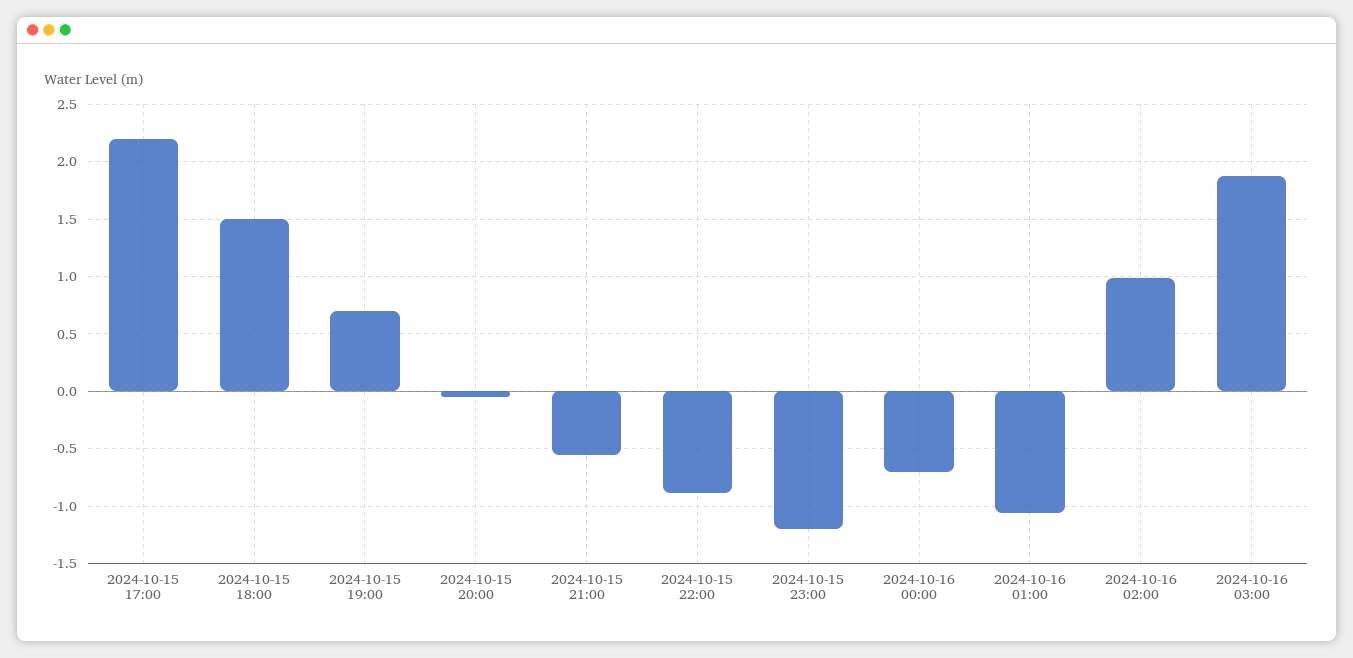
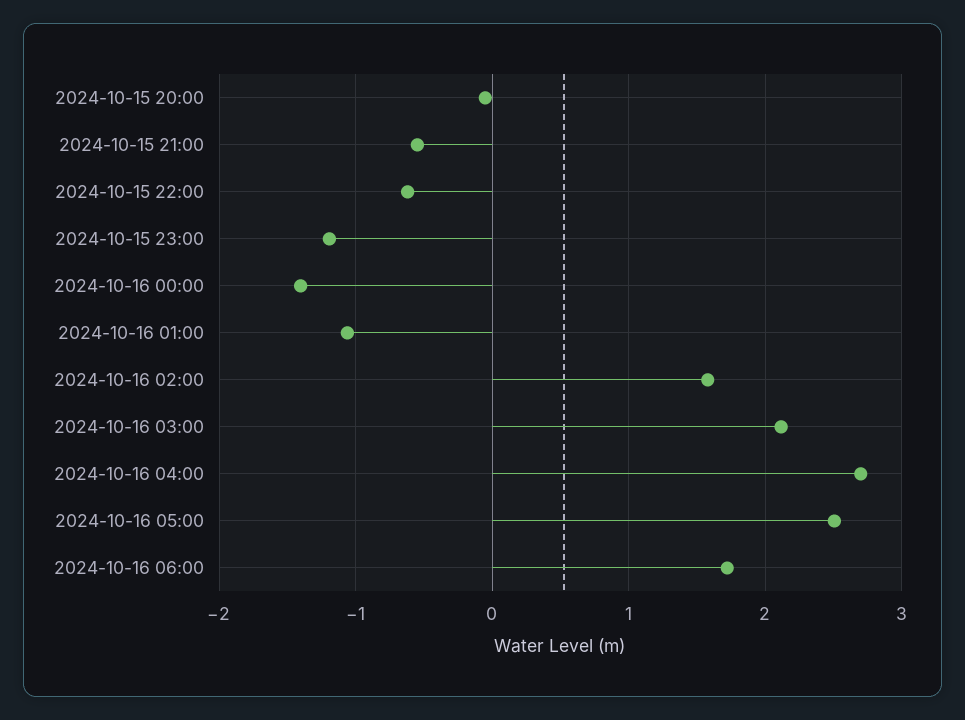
2024-10-15 17:00: 2.2 -> none
2024-10-15 18:00: 1.5 -> none
2024-10-15 19:00: 0.7 -> none
2024-10-15 22:00: -0.9 -> -0.6
2024-10-16 00:00: -0.7 -> -1.4
2024-10-16 02:00: 1 -> 1.6
2024-10-16 03:00: 1.9 -> 2.1
2024-10-16 04:00: none -> 2.7
2024-10-16 05:00: none -> 2.5
2024-10-16 06:00: none -> 1.7

